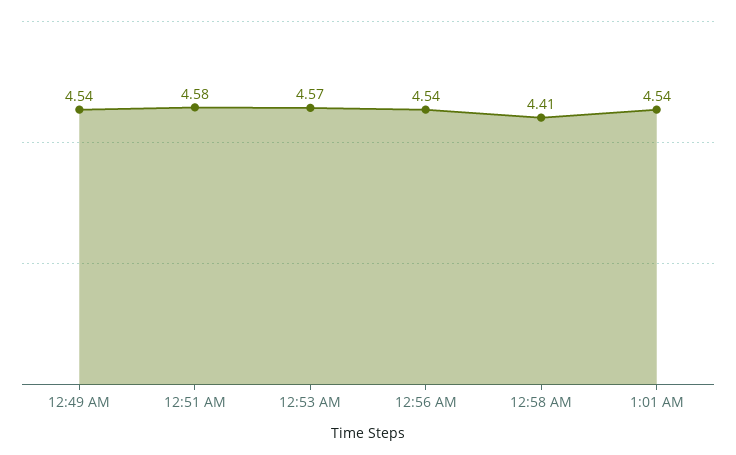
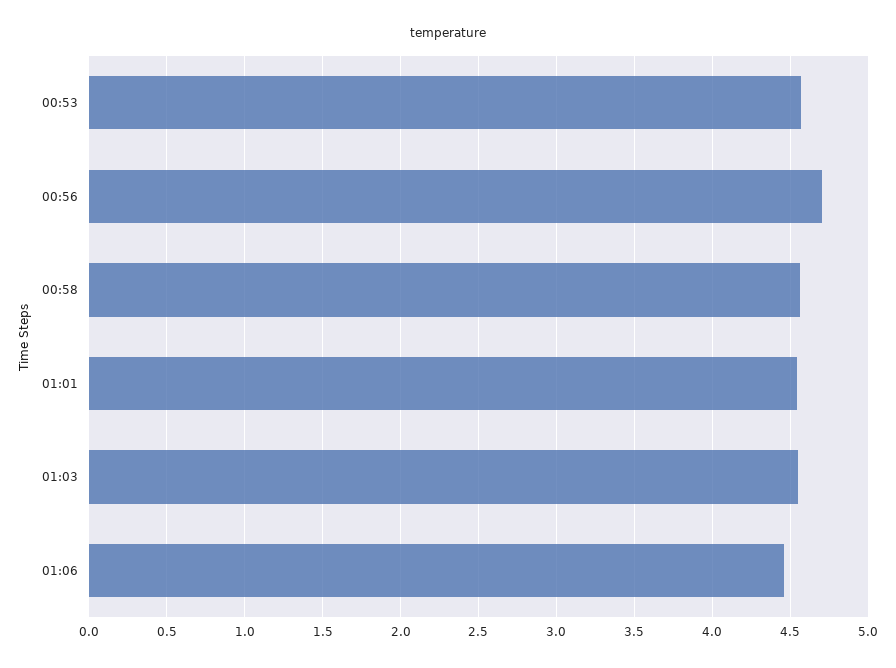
12:49 AM: 4.54 -> none
12:51 AM: 4.58 -> none
12:56 AM: 4.54 -> 4.7
12:58 AM: 4.41 -> 4.55
01:03: none -> 4.55
01:06: none -> 4.45

